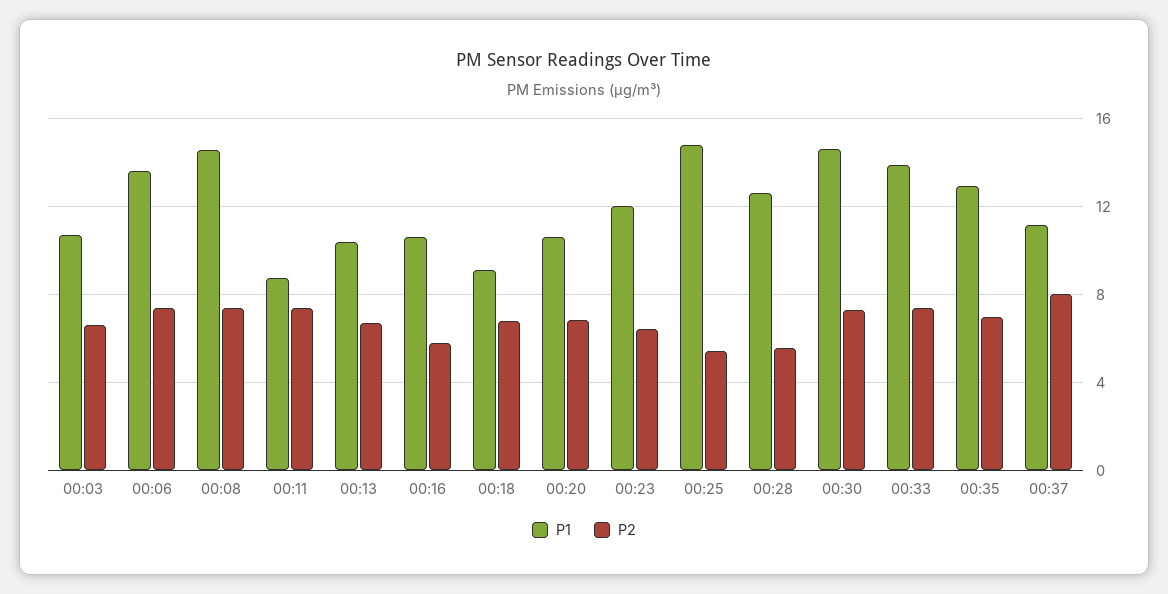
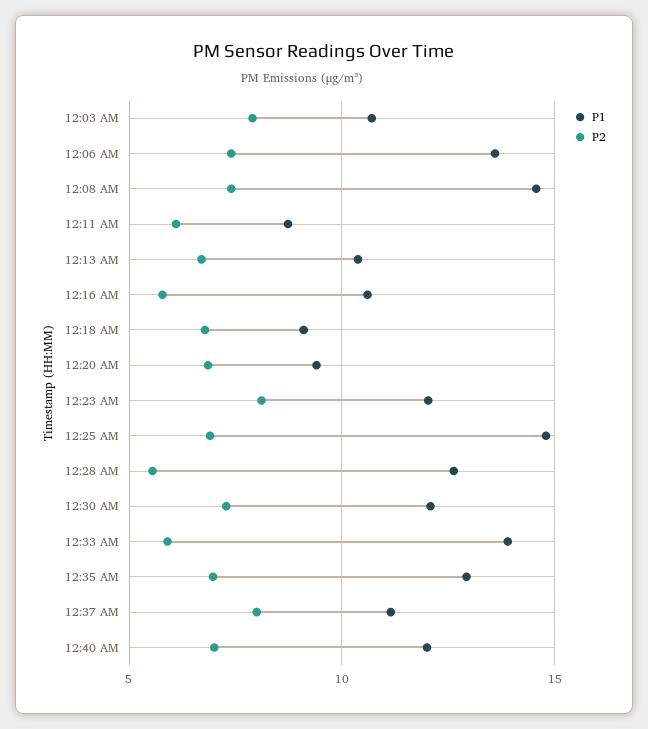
P2, 00:03: 6.5 -> 8
P2, 00:11: 7.5 -> 6
P1, 00:20: 10.5 -> 9.5
P2, 00:23: 6.5 -> 8
P2, 00:25: 5.5 -> 7
P1, 00:30: 14.5 -> 12
P2, 00:33: 7.5 -> 6
P1, 12:40 AM: none -> 12
P2, 12:40 AM: none -> 7

